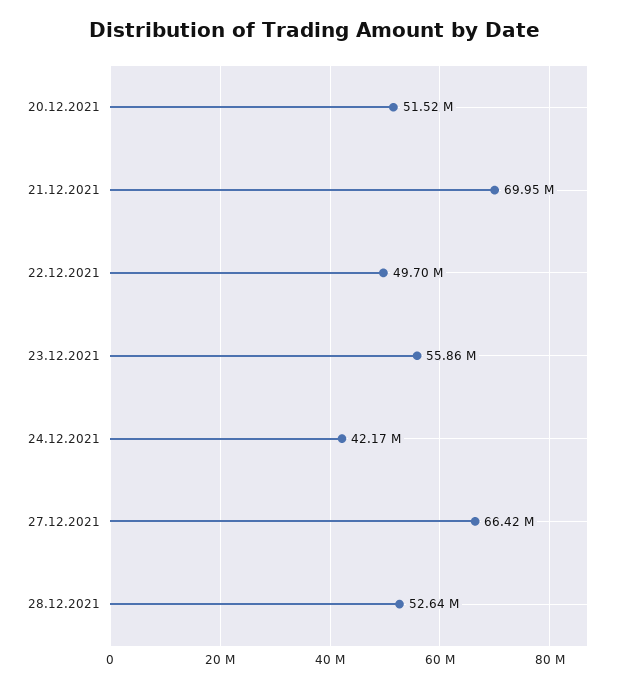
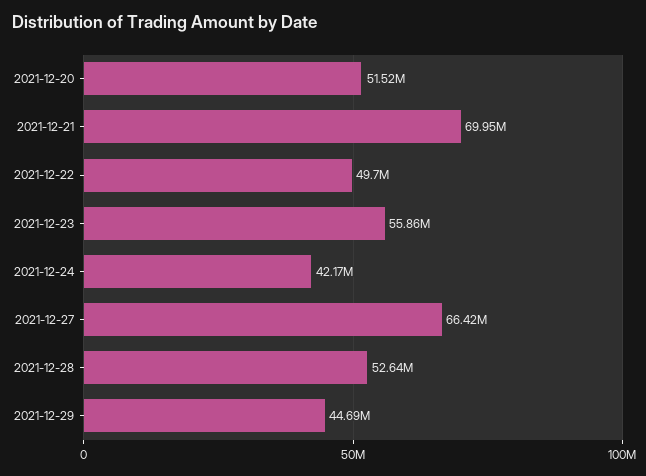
2021-12-29: none -> 44690000

